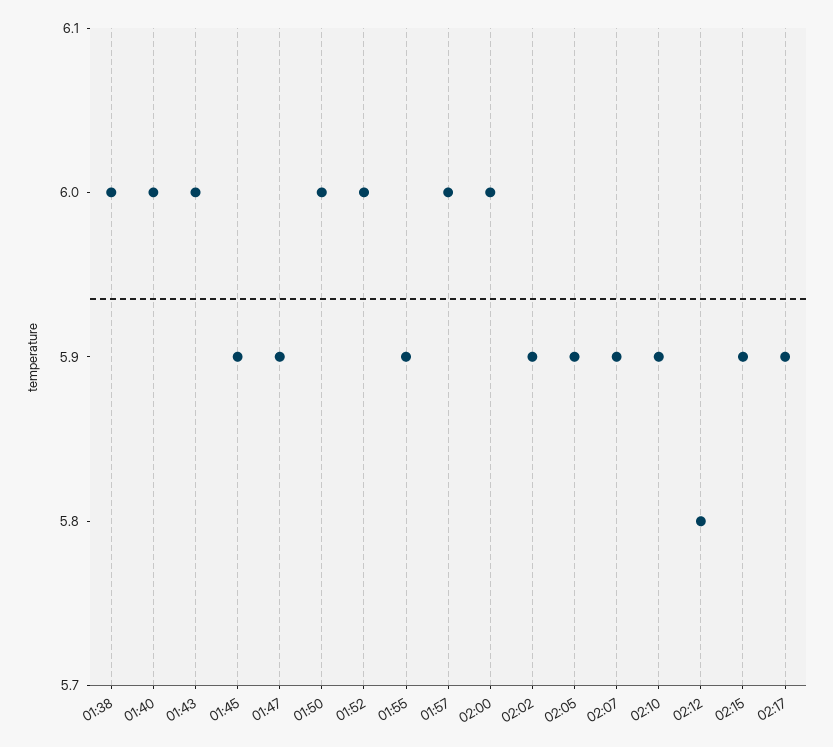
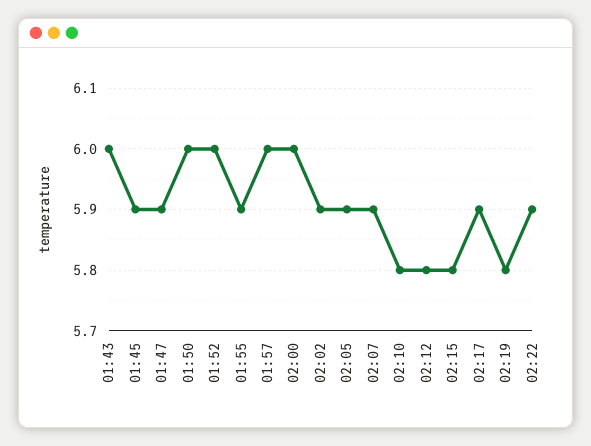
01:38: 6 -> none
01:40: 6 -> none
02:10: 5.9 -> 5.8
02:15: 5.9 -> 5.8
02:19: none -> 5.8
02:22: none -> 5.9

